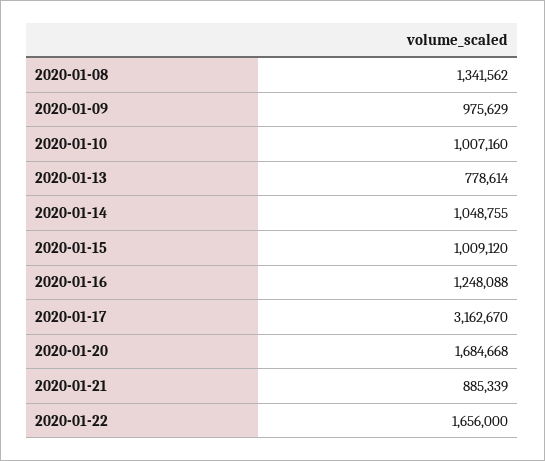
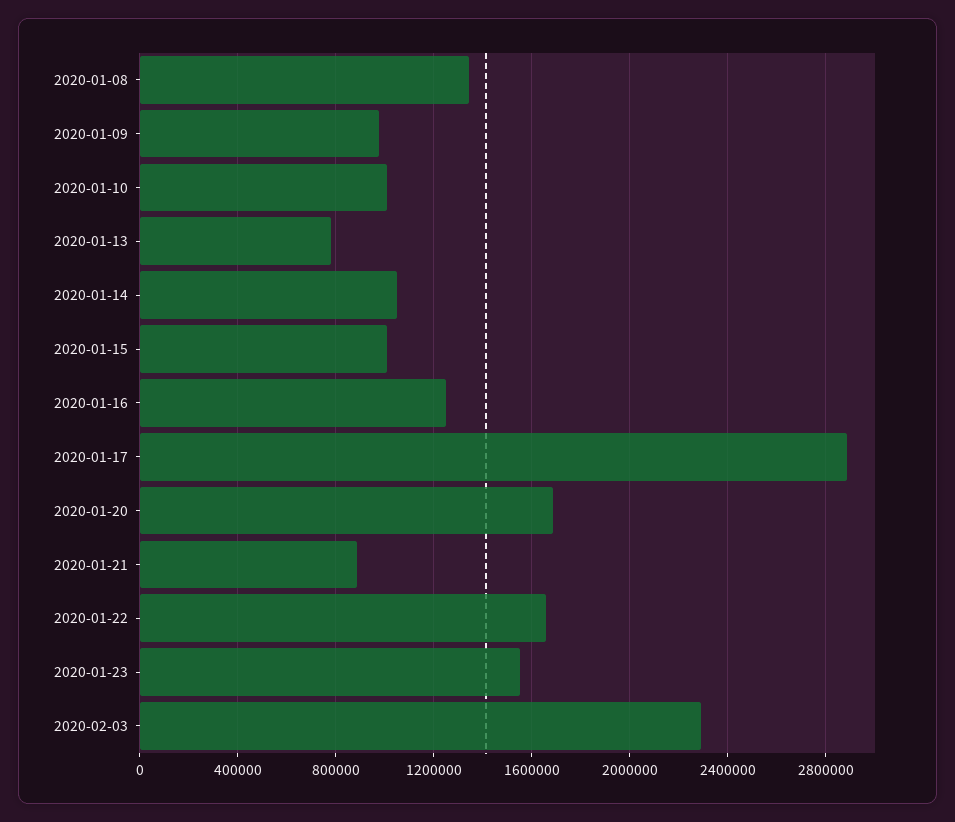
2020-01-17: 3162670 -> 2900000
2020-01-23: none -> 1550000
2020-02-03: none -> 2300000

